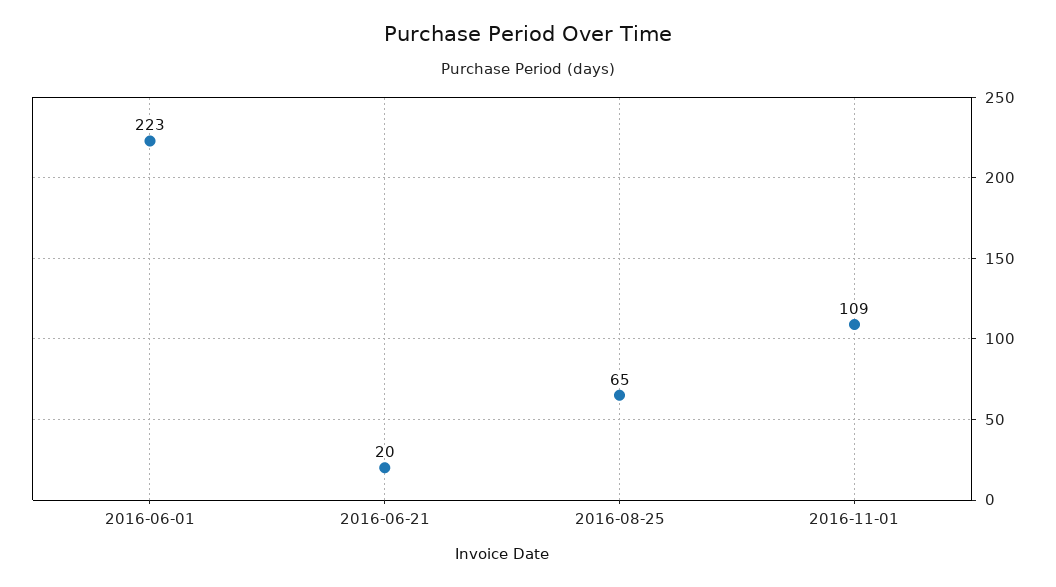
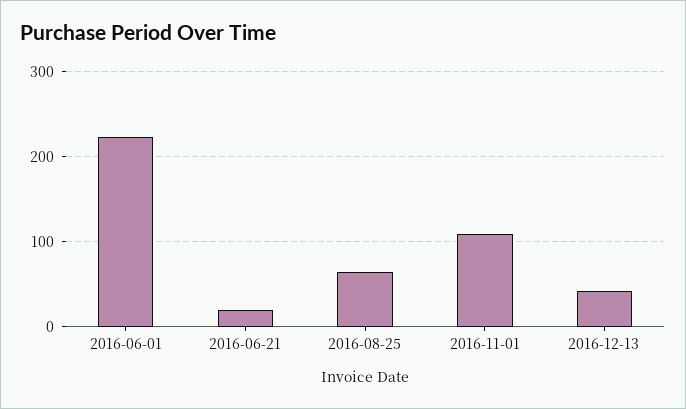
2016-12-13: none -> 40

